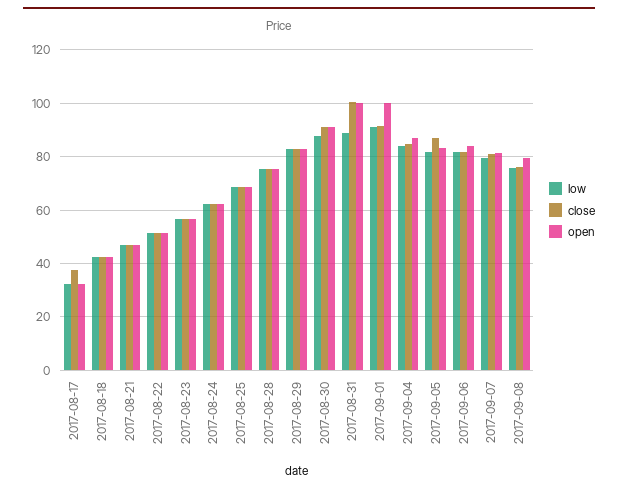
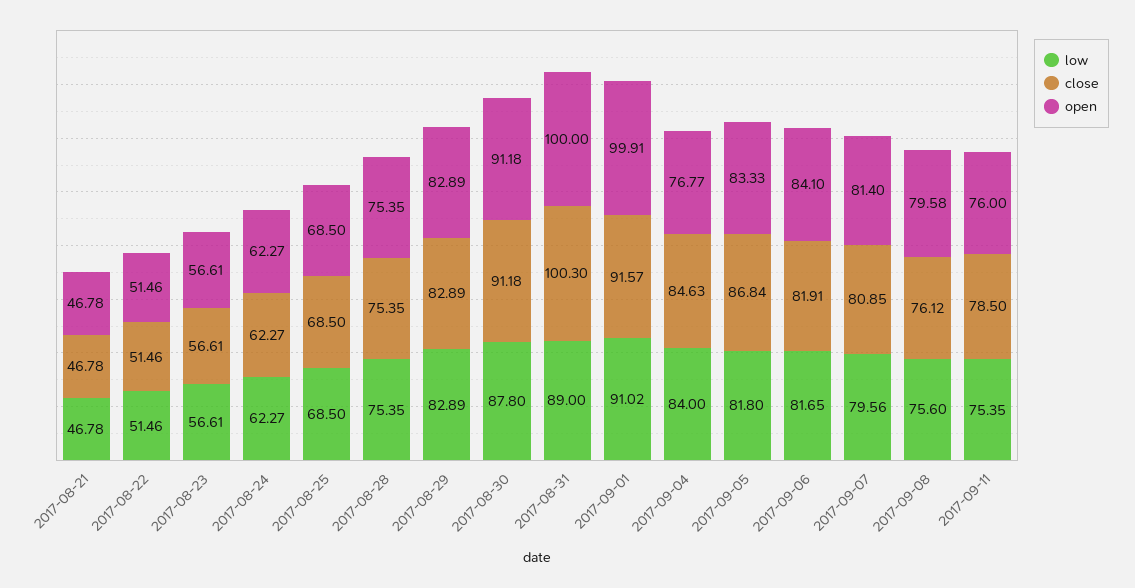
low, 2017-08-17: 32.5 -> none
close, 2017-08-17: 37.5 -> none
open, 2017-08-17: 32.5 -> none
low, 2017-08-18: 42.5 -> none
close, 2017-08-18: 42.5 -> none
open, 2017-08-18: 42.5 -> none
open, 2017-09-04: 87.5 -> 76.77
low, 2017-09-11: none -> 75.35
close, 2017-09-11: none -> 78.5
open, 2017-09-11: none -> 76

